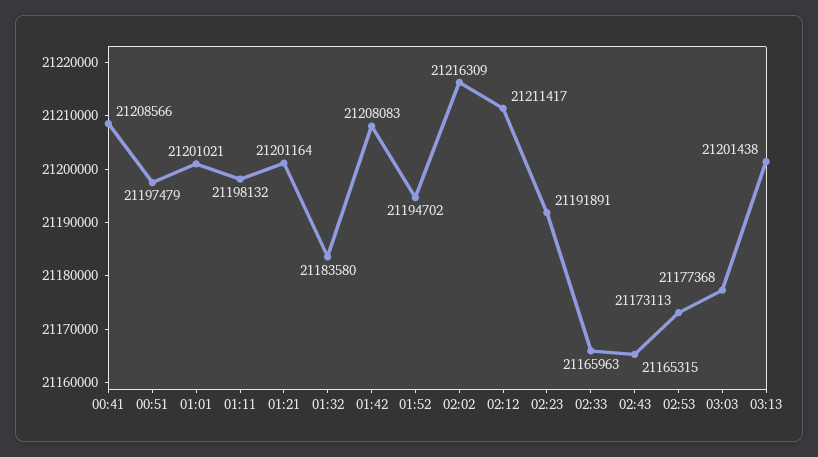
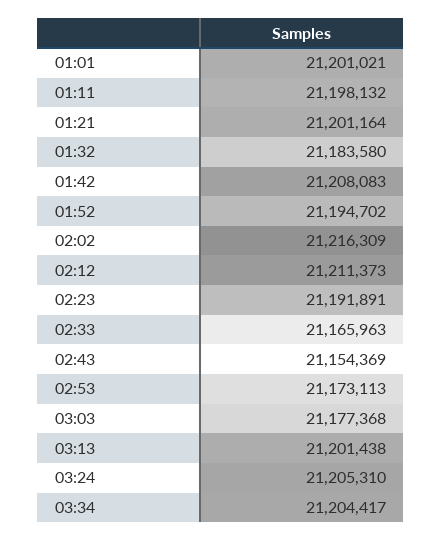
00:41: 21208566 -> none
00:51: 21197479 -> none
02:12: 21211417 -> 21211373
02:43: 21165315 -> 21154369
03:24: none -> 21205310
03:34: none -> 21204417

